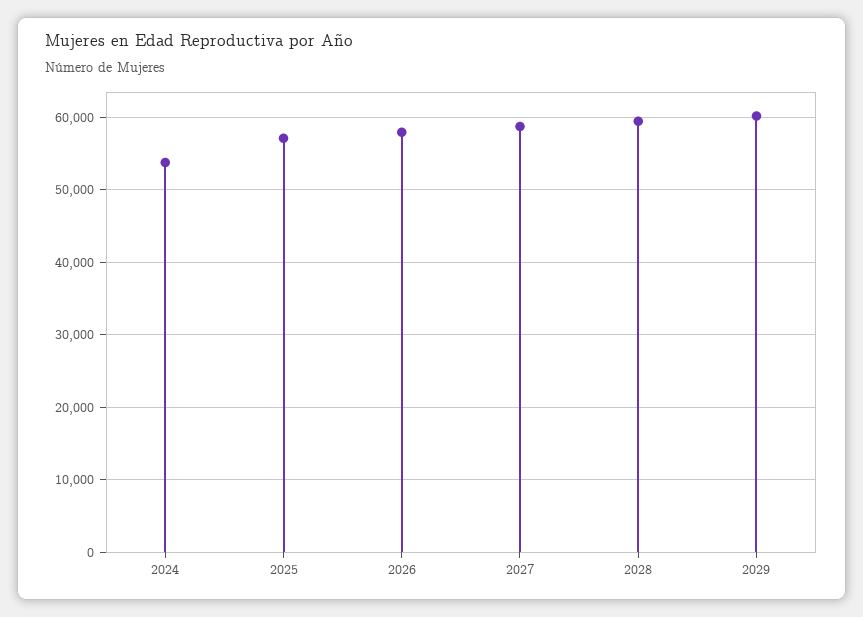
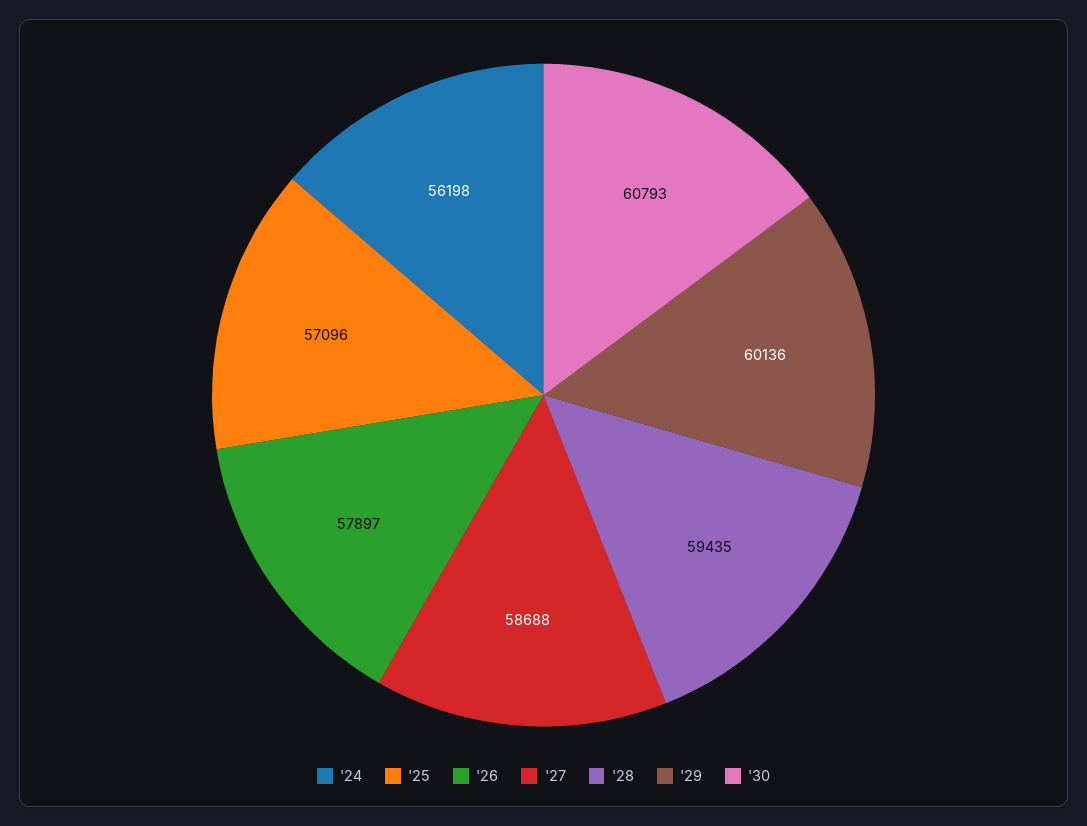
2024: 54000 -> 56198
'30: none -> 60793

